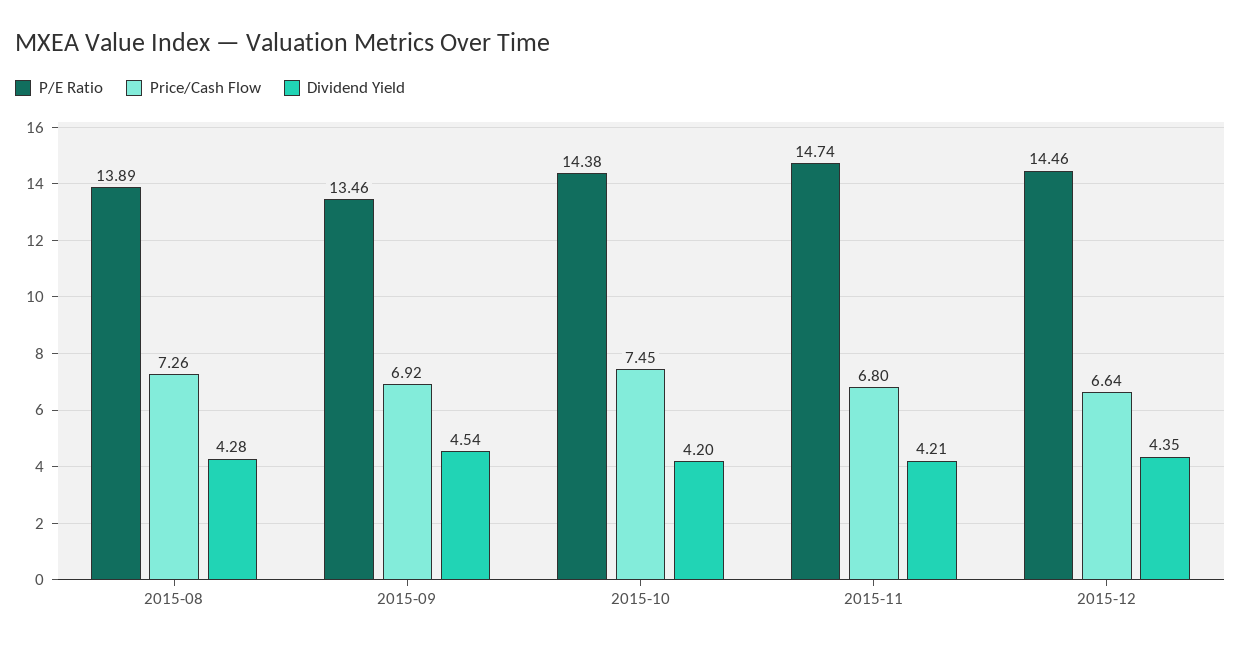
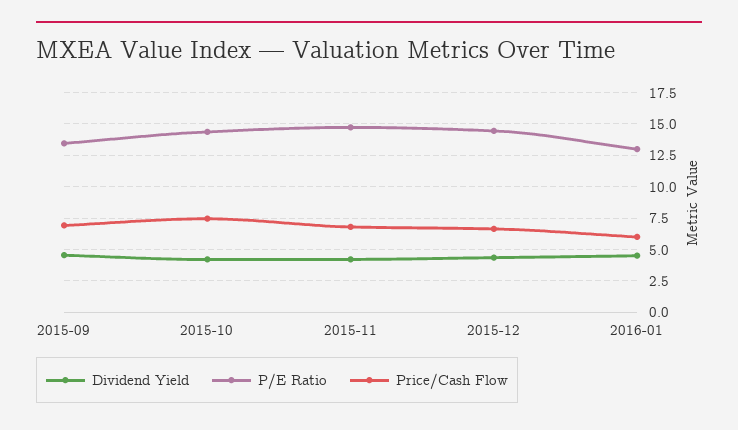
P/E Ratio, 2015-08: 13.89 -> none
Price/Cash Flow, 2015-08: 7.26 -> none
Dividend Yield, 2015-08: 4.28 -> none
Dividend Yield, 2016-01: none -> 4.5
P/E Ratio, 2016-01: none -> 13
Price/Cash Flow, 2016-01: none -> 6

